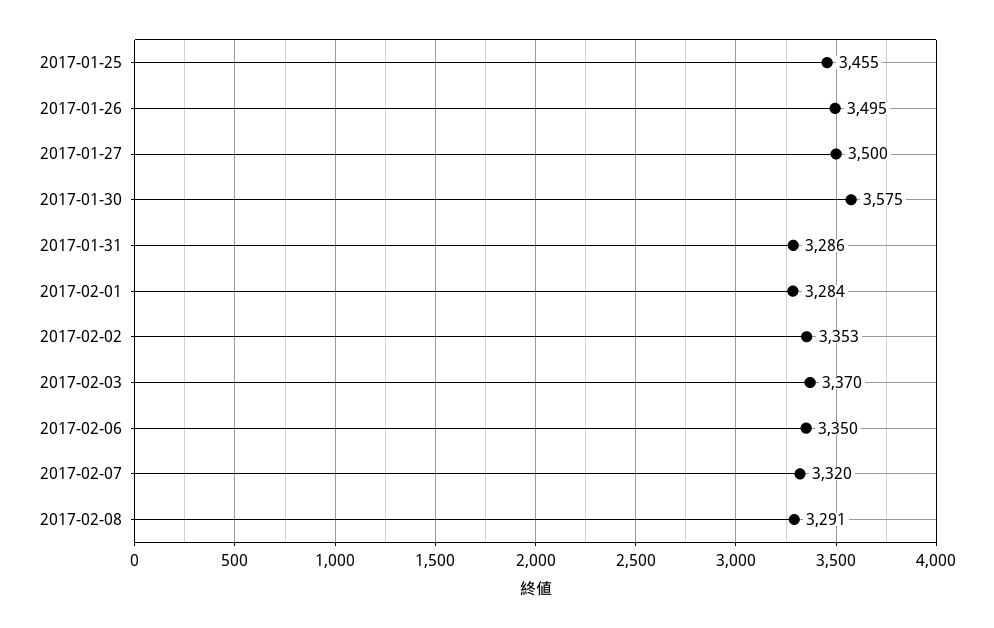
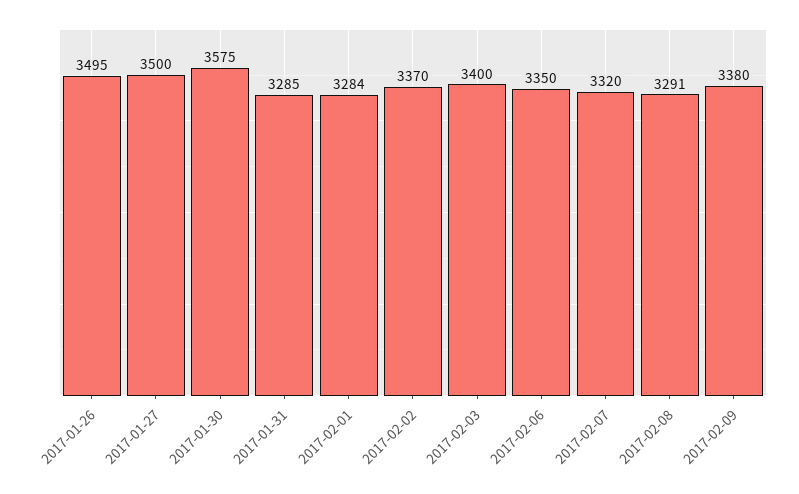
2017-01-25: 3455 -> none
2017-01-31: 3286 -> 3285
2017-02-02: 3353 -> 3370
2017-02-03: 3370 -> 3400
2017-02-09: none -> 3380

